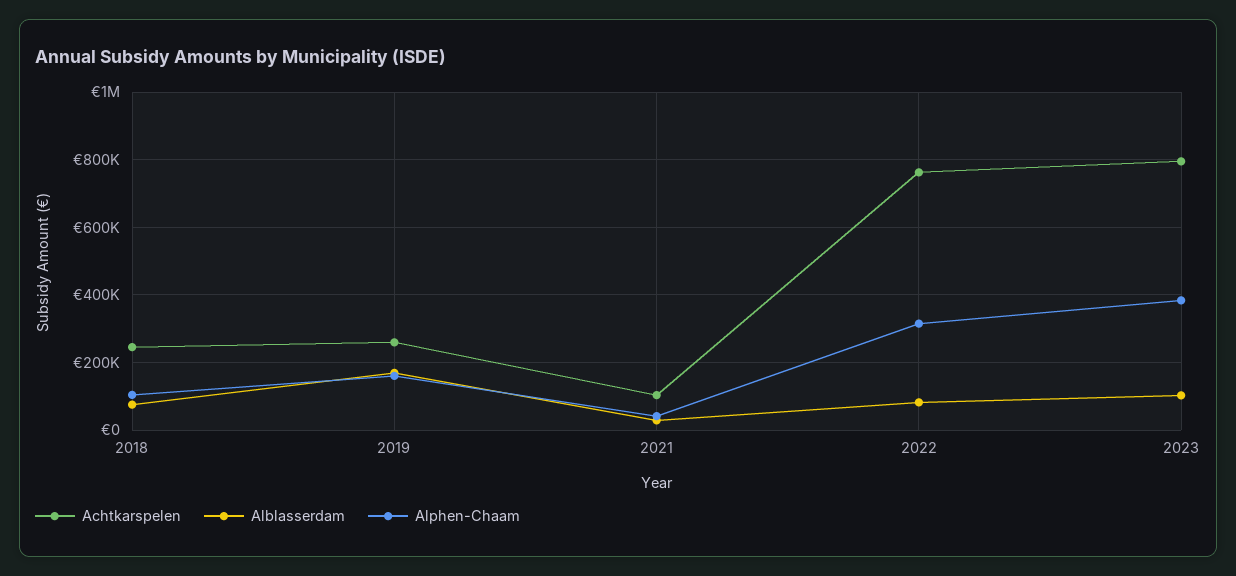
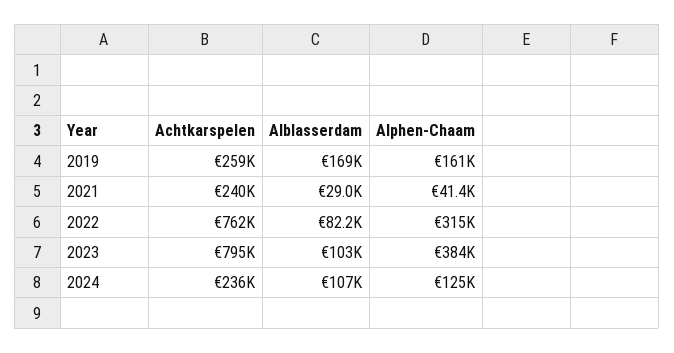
Achtkarspelen, 2018: 240000 -> none
Alblasserdam, 2018: 80000 -> none
Alphen-Chaam, 2018: 100000 -> none
Achtkarspelen, 2021: 100000 -> 240000
Achtkarspelen, 2024: none -> 236000
Alblasserdam, 2024: none -> 107000
Alphen-Chaam, 2024: none -> 125000

